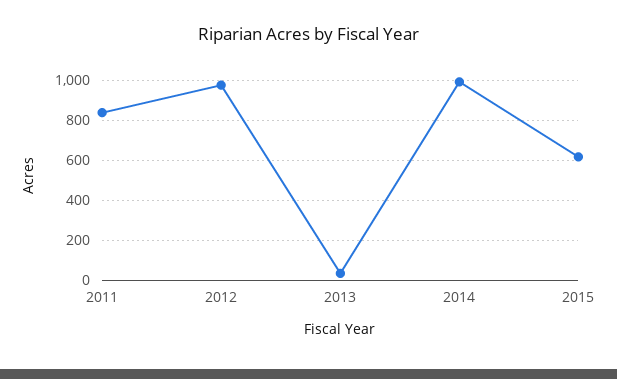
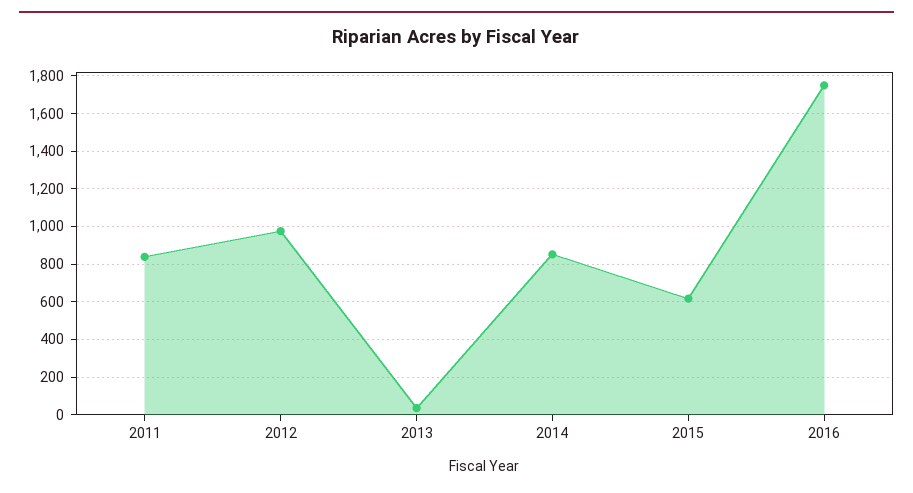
2014: 1000 -> 850
2016: none -> 1750

